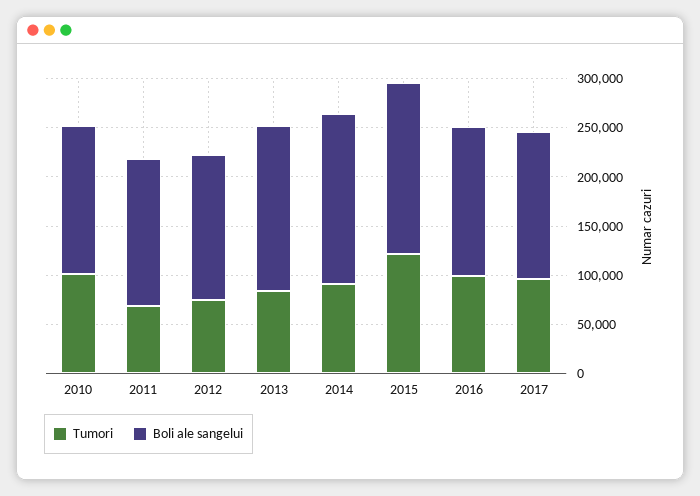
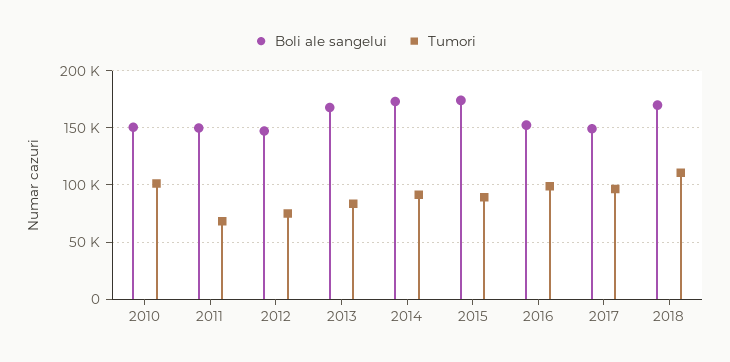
Tumori, 2015: 120000 -> 90000
Boli ale sangelui, 2018: none -> 170000
Tumori, 2018: none -> 110000

